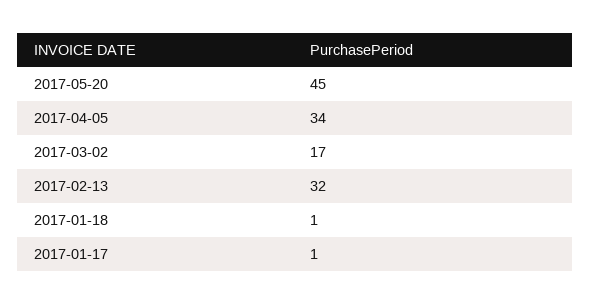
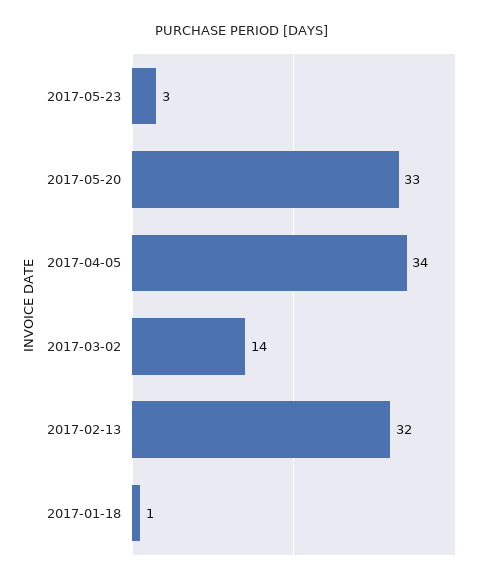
2017-05-20: 45 -> 33
2017-03-02: 17 -> 14
2017-01-17: 1 -> none
2017-05-23: none -> 3

